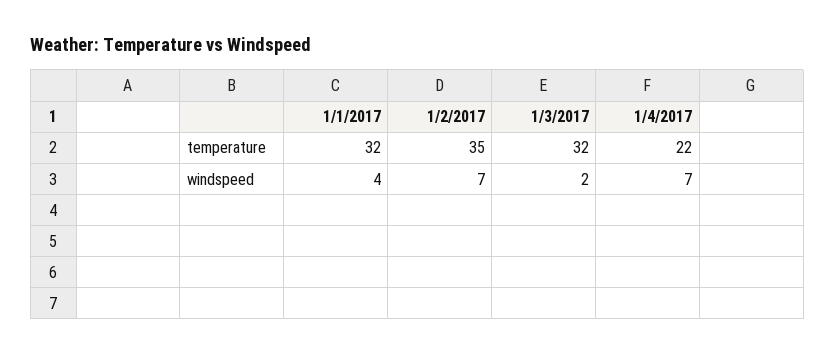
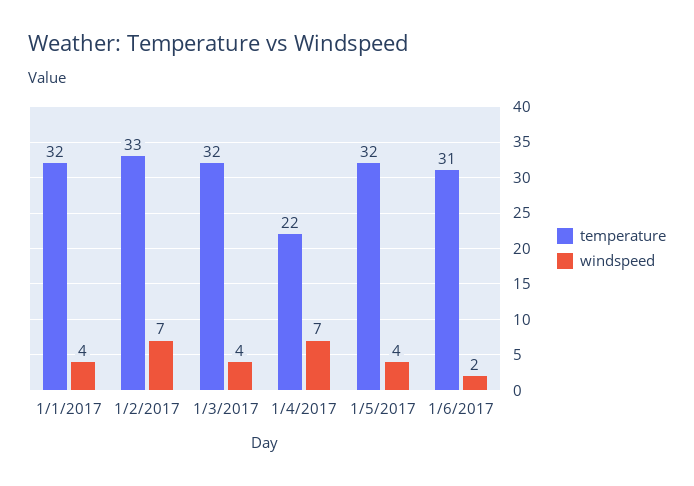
temperature, 1/2/2017: 35 -> 33
windspeed, 1/3/2017: 2 -> 4
temperature, 1/5/2017: none -> 32
windspeed, 1/5/2017: none -> 4
temperature, 1/6/2017: none -> 31
windspeed, 1/6/2017: none -> 2

